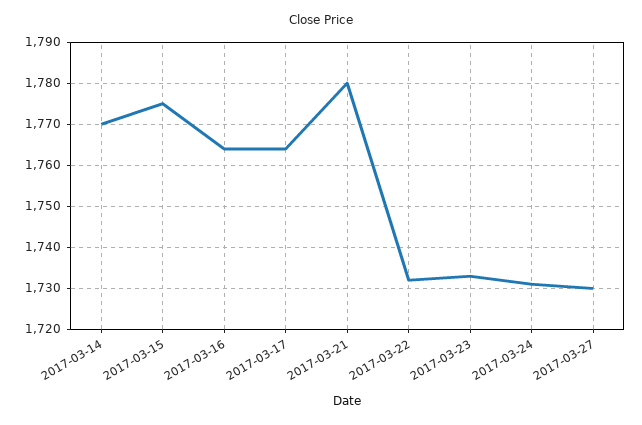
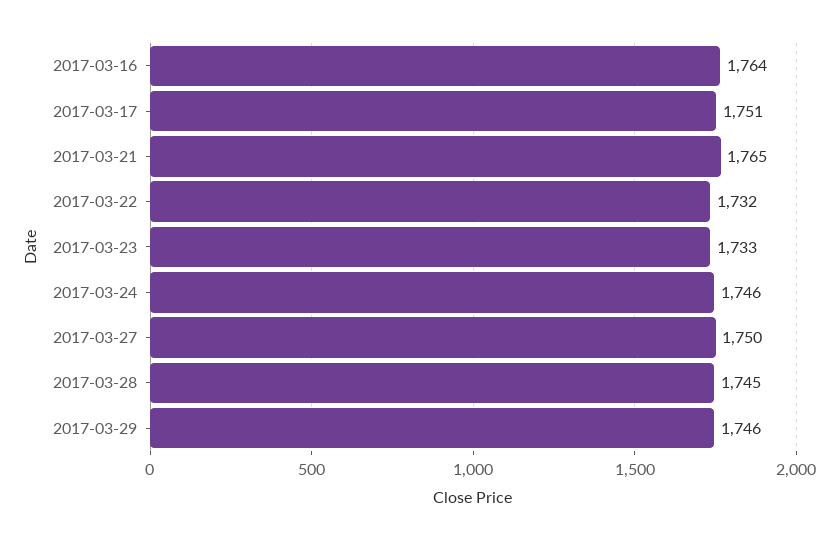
2017-03-14: 1770 -> none
2017-03-15: 1775 -> none
2017-03-17: 1765 -> 1751
2017-03-21: 1780 -> 1765
2017-03-24: 1730 -> 1746
2017-03-27: 1730 -> 1750
2017-03-28: none -> 1745
2017-03-29: none -> 1746

